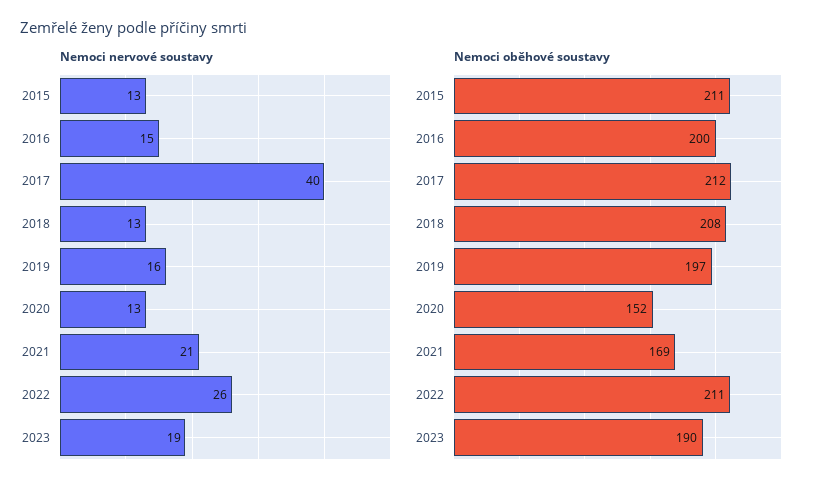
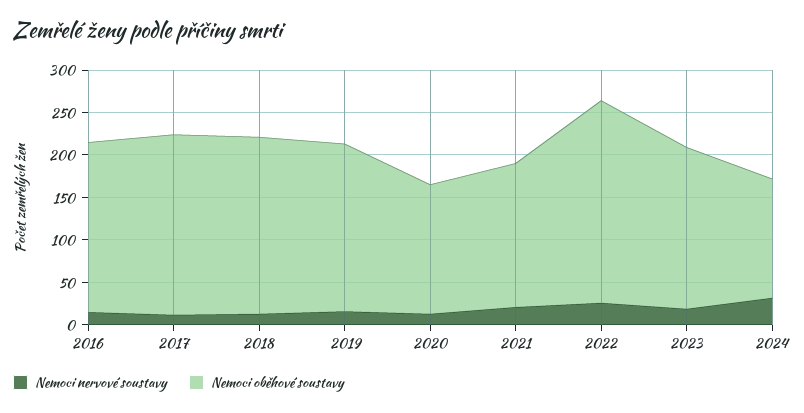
Nemoci nervové soustavy, 2015: 13 -> none
Nemoci nervové soustavy, 2017: 40 -> 10
Nemoci oběhové soustavy, 2015: 211 -> none
Nemoci oběhové soustavy, 2022: 211 -> 240
Nemoci nervové soustavy, 2024: none -> 30
Nemoci oběhové soustavy, 2024: none -> 140

